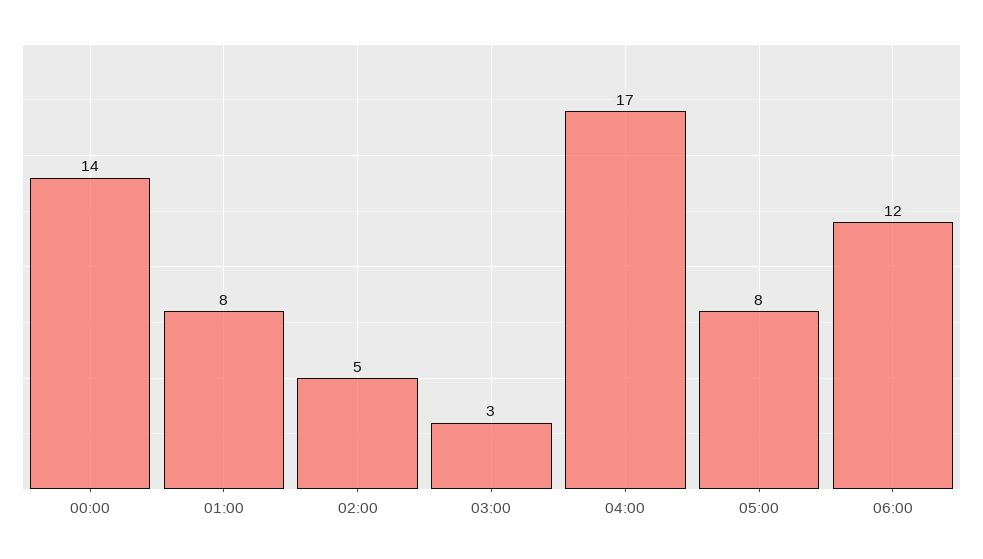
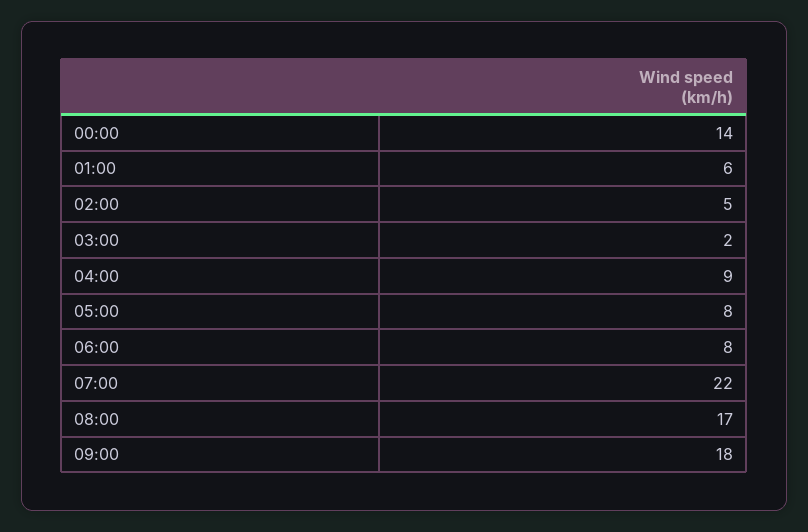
01:00: 8 -> 6
03:00: 3 -> 2
04:00: 17 -> 9
06:00: 12 -> 8
07:00: none -> 22
08:00: none -> 17
09:00: none -> 18

